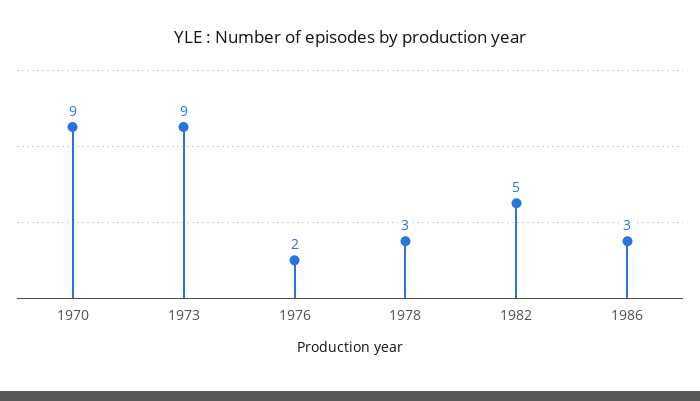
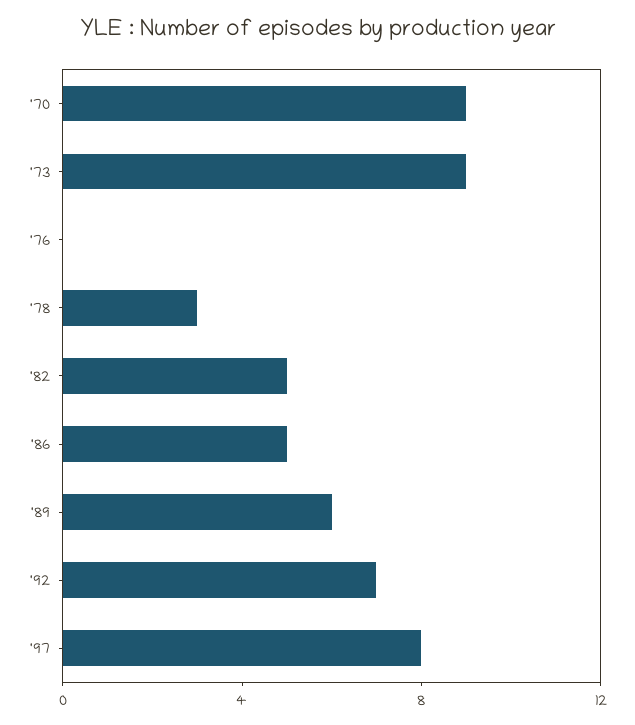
1976: 2 -> 0
1986: 3 -> 5
'89: none -> 6
'92: none -> 7
'97: none -> 8

